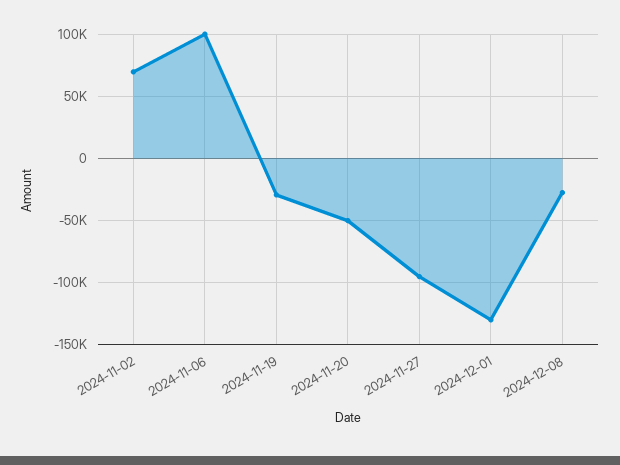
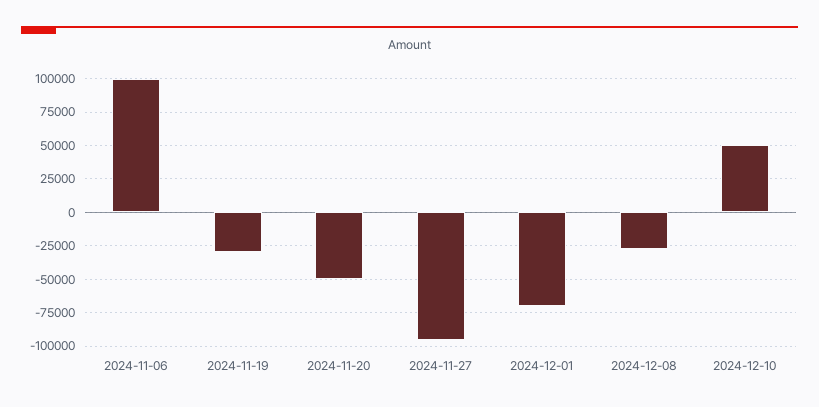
2024-11-02: 70000 -> none
2024-12-01: -130000 -> -70000
2024-12-10: none -> 50000

